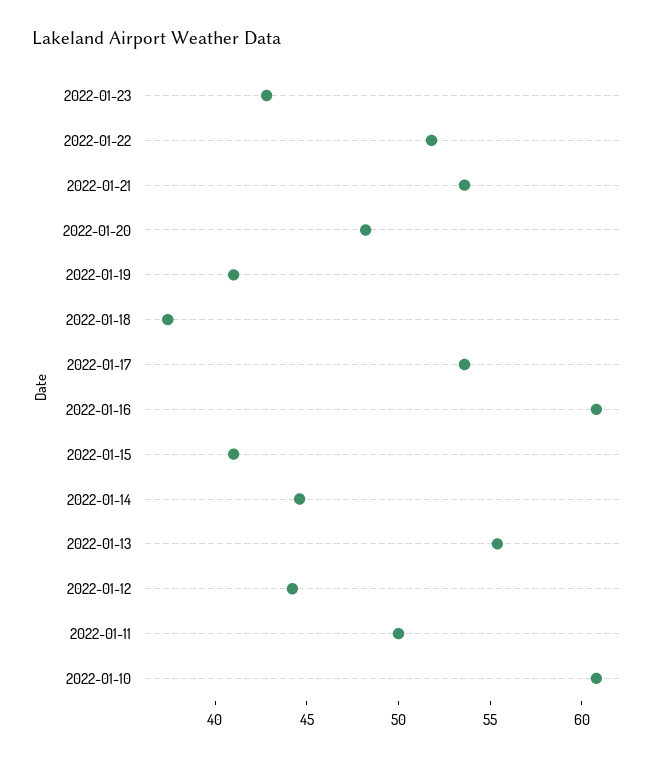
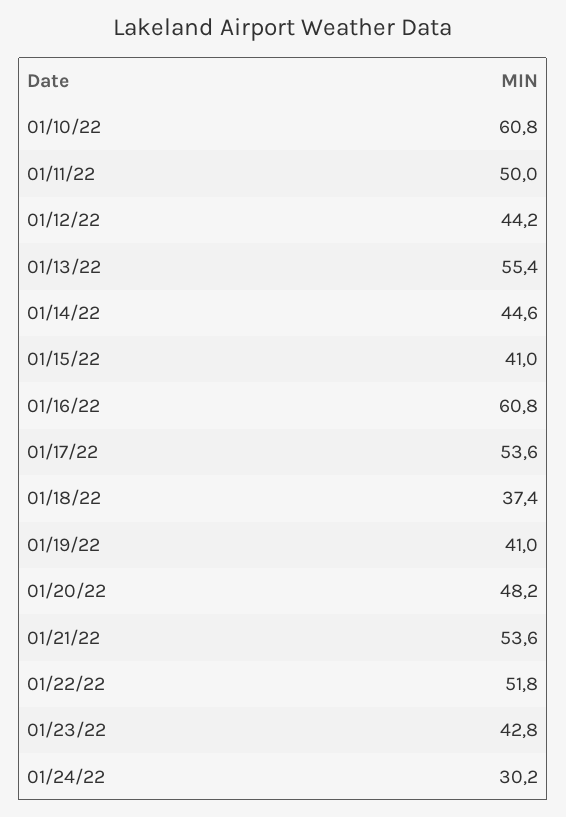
01/24/22: none -> 30.2

